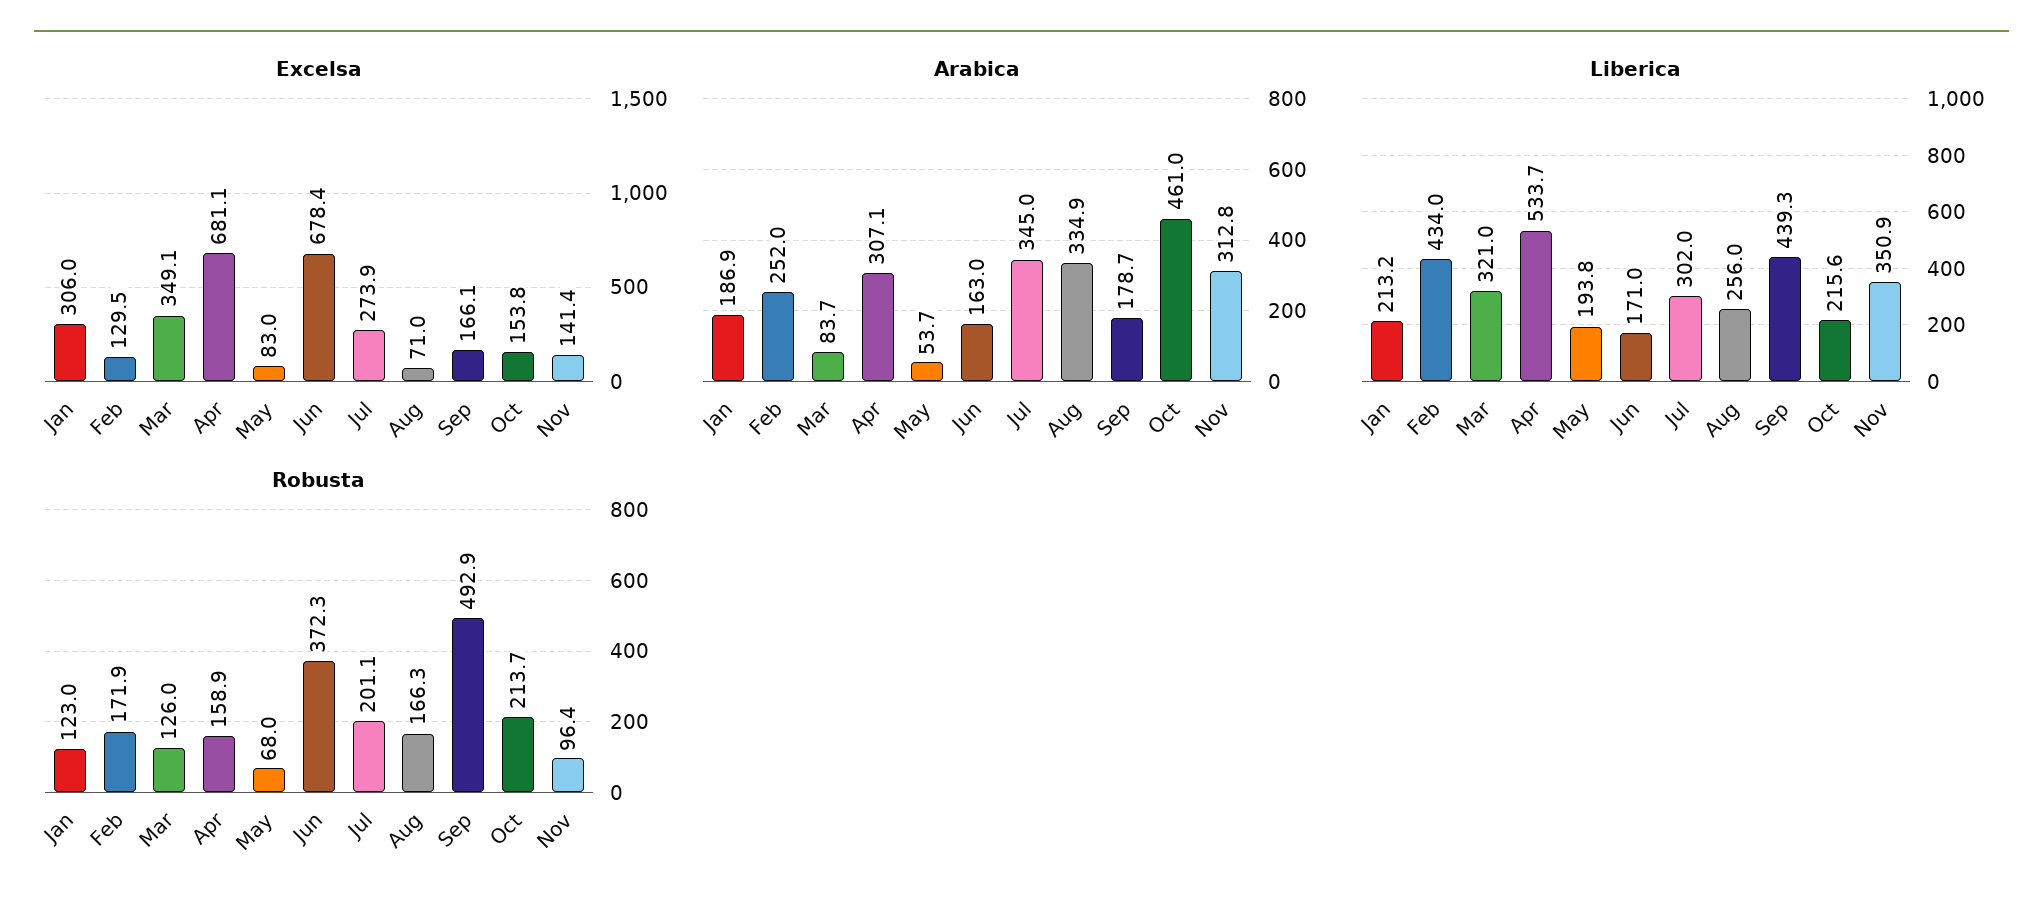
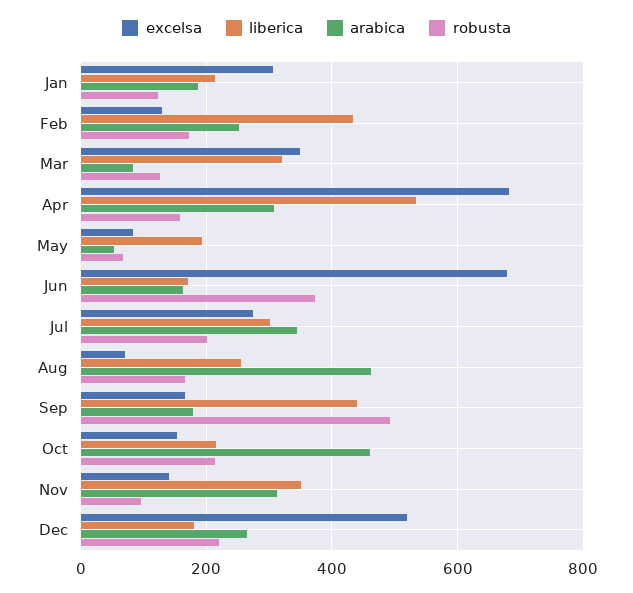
Arabica, Aug: 334.9 -> 460
Excelsa, Dec: none -> 520
Liberica, Dec: none -> 180
Arabica, Dec: none -> 260
Robusta, Dec: none -> 220

